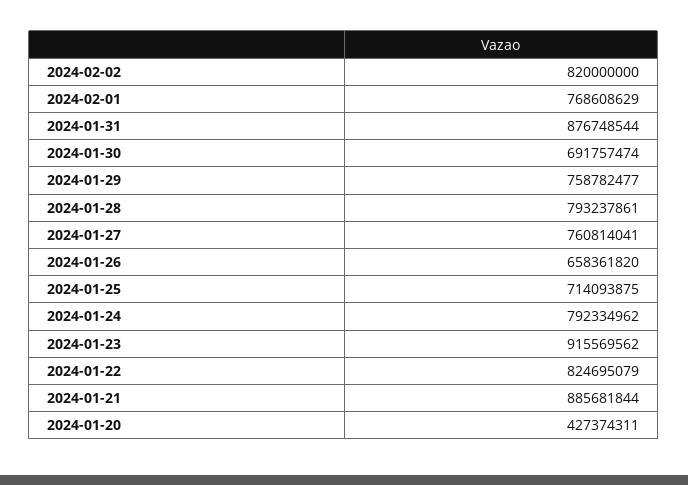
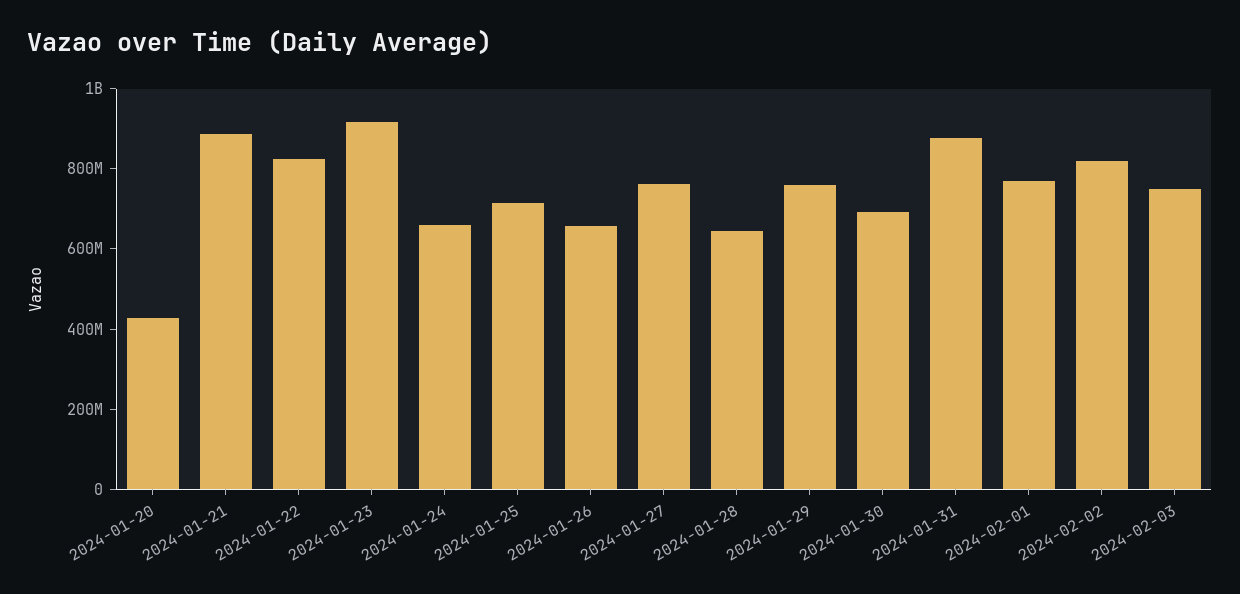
2024-01-28: 793237861 -> 650000000
2024-01-24: 792334962 -> 650000000
2024-02-03: none -> 750000000

